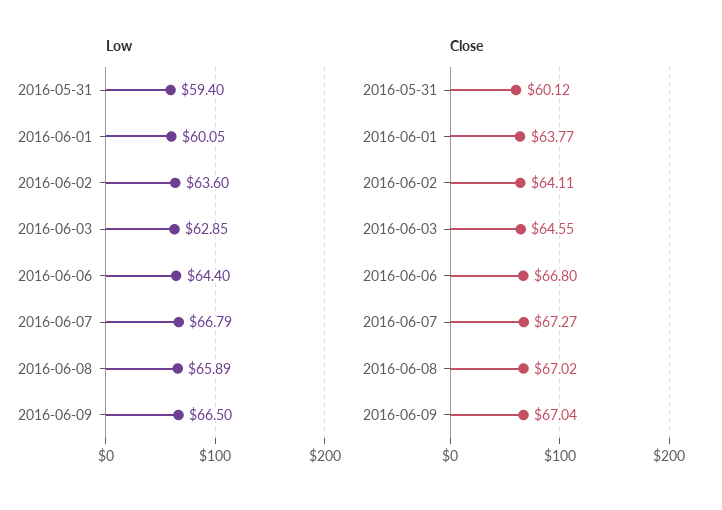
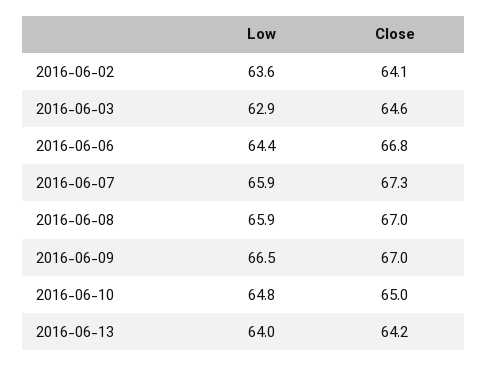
Low, 2016-05-31: 59.4 -> none
Low, 2016-06-01: 60.05 -> none
Low, 2016-06-07: 66.79 -> 65.9
Close, 2016-05-31: 60.12 -> none
Close, 2016-06-01: 63.77 -> none
Low, 2016-06-10: none -> 64.8
Close, 2016-06-10: none -> 65
Low, 2016-06-13: none -> 64
Close, 2016-06-13: none -> 64.2

